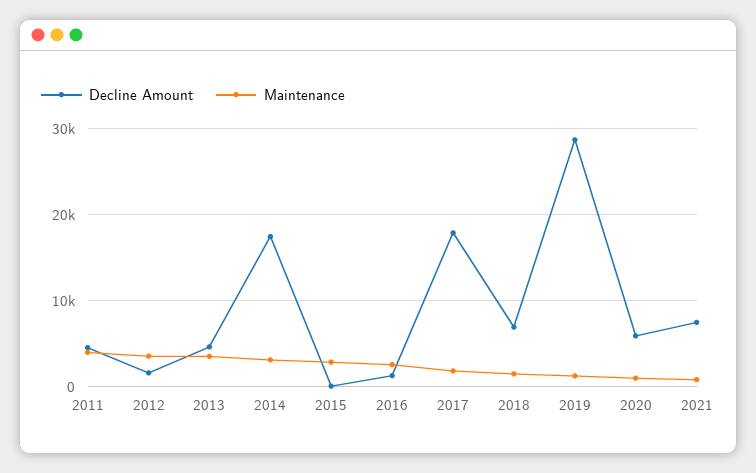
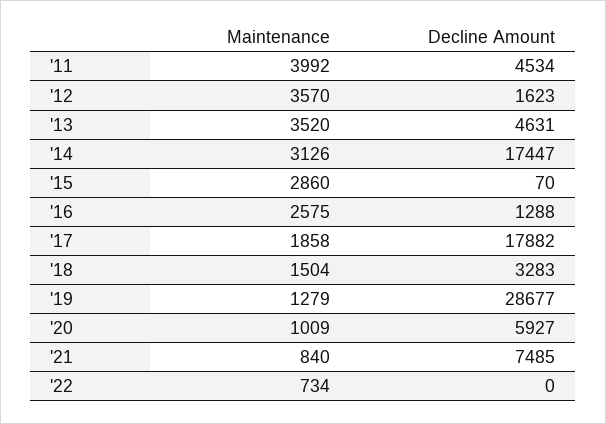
Decline Amount, 2018: 7000 -> 3283
Maintenance, '22: none -> 734
Decline Amount, '22: none -> 0

